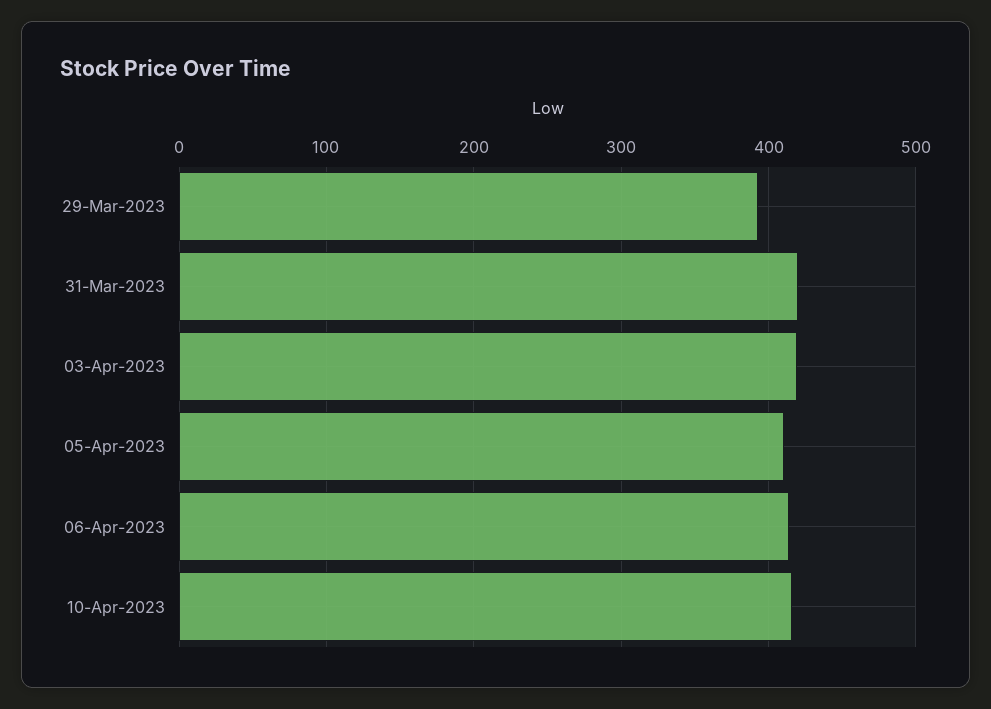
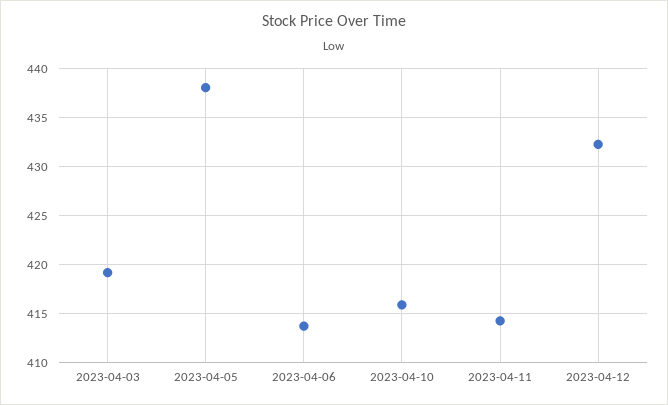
29-Mar-2023: 390 -> none
31-Mar-2023: 420 -> none
05-Apr-2023: 410 -> 438
2023-04-11: none -> 414
2023-04-12: none -> 432

